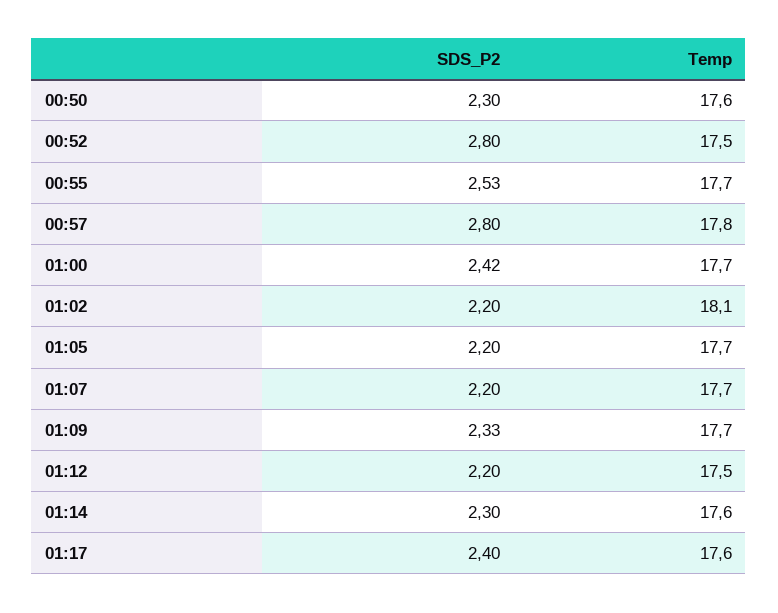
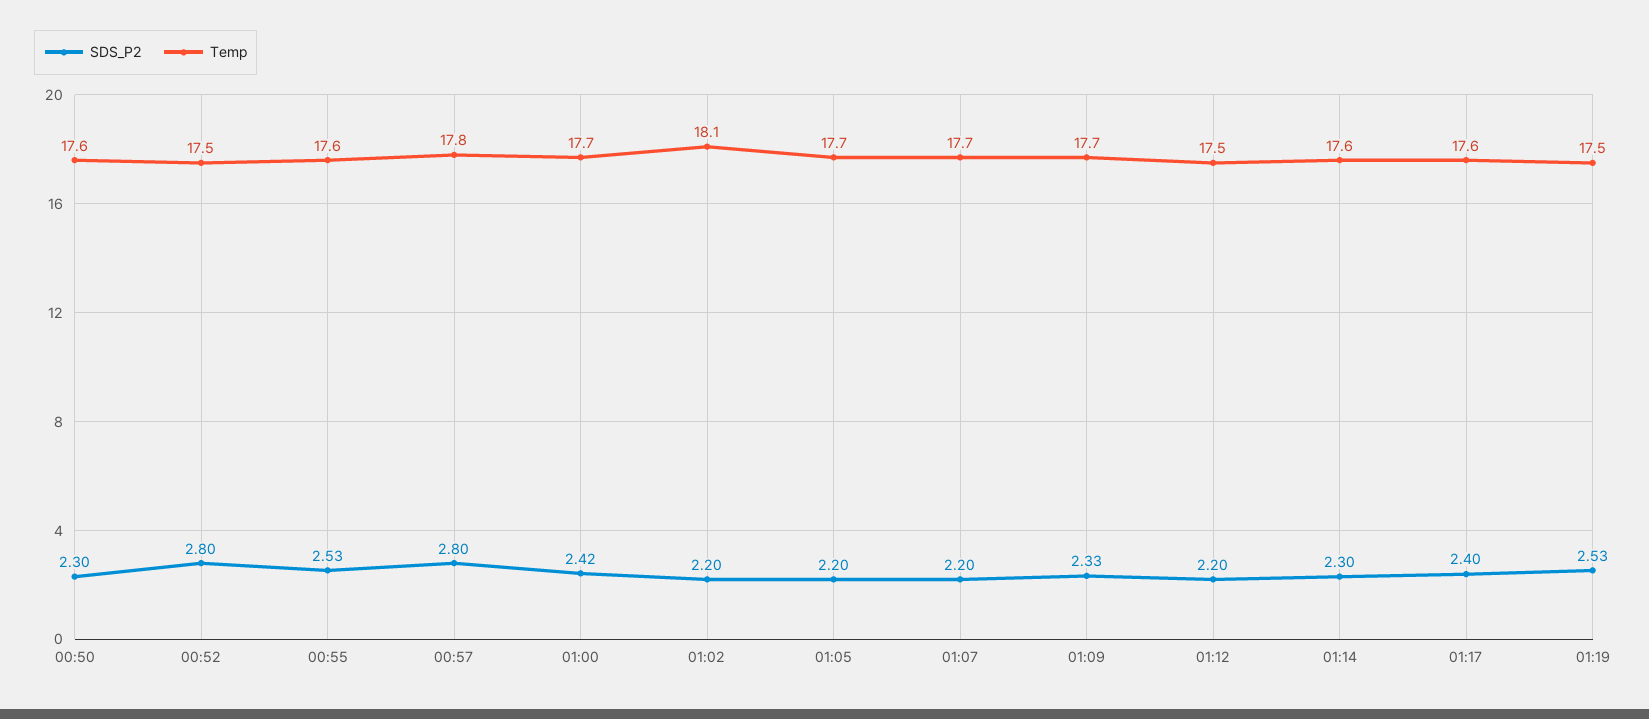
Temp, 00:55: 17.7 -> 17.6
SDS_P2, 01:19: none -> 2.53
Temp, 01:19: none -> 17.5

